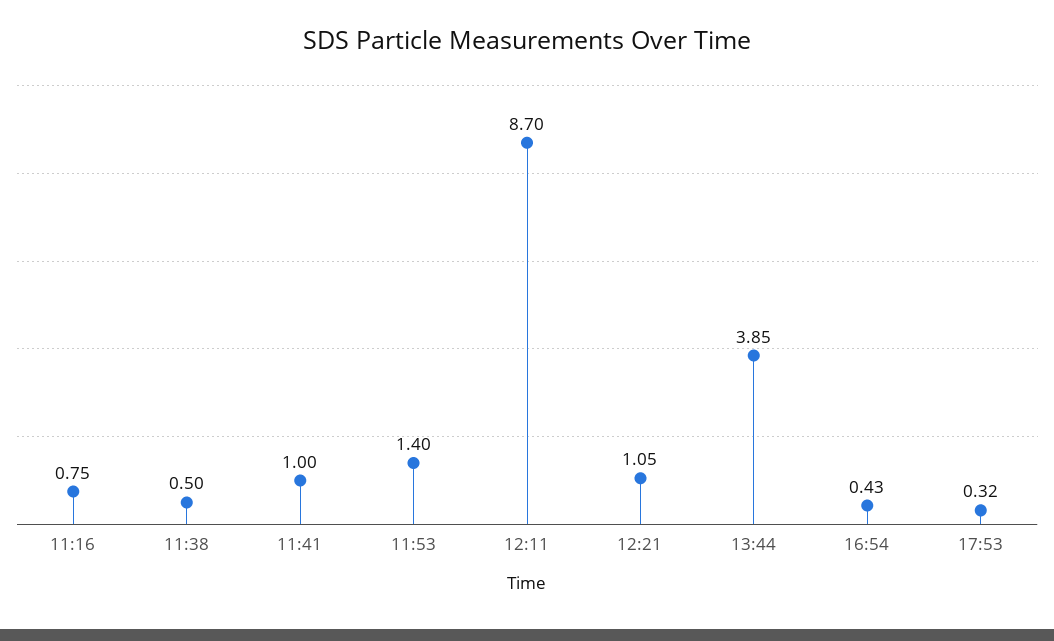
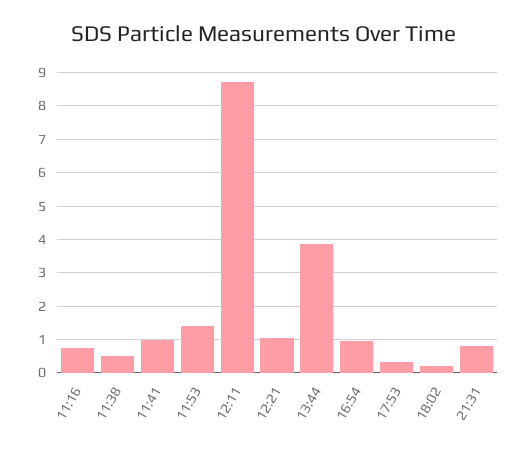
16:54: 0.43 -> 1
18:02: none -> 0.2
21:31: none -> 0.8

